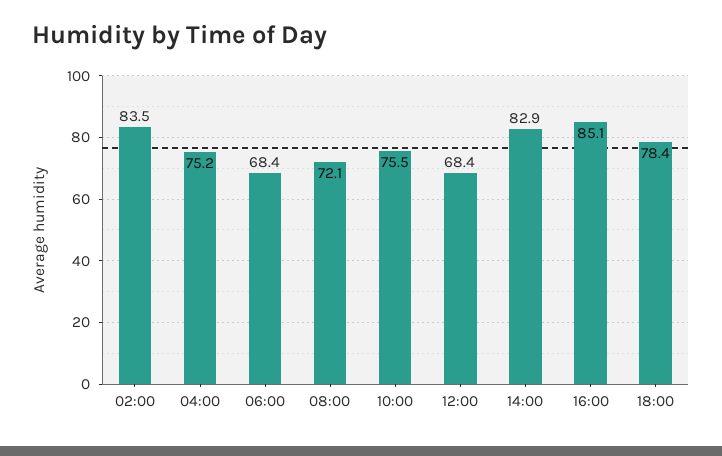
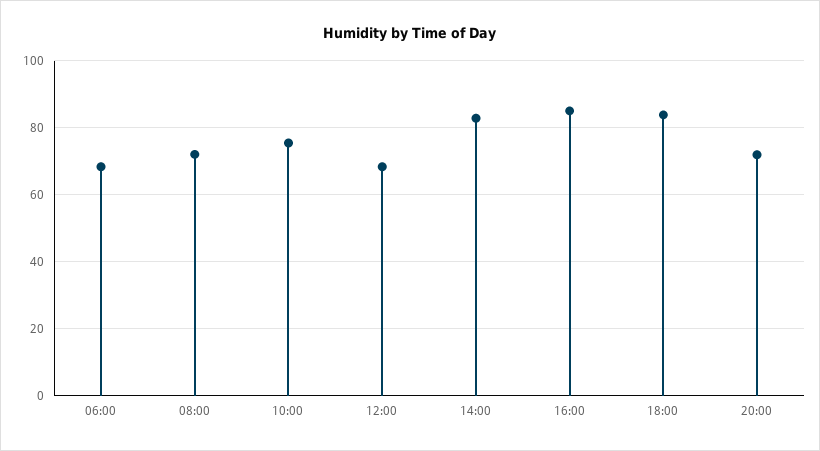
02:00: 83.5 -> none
04:00: 75.2 -> none
18:00: 78.4 -> 84
20:00: none -> 72

